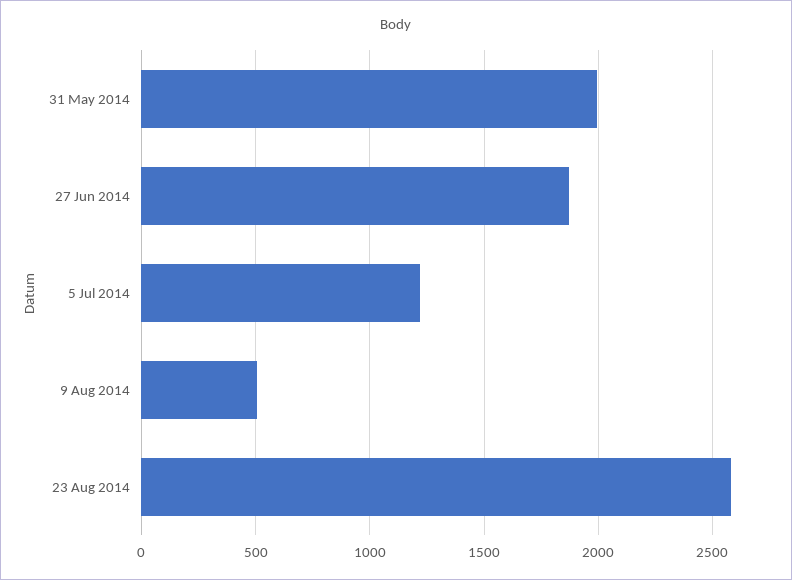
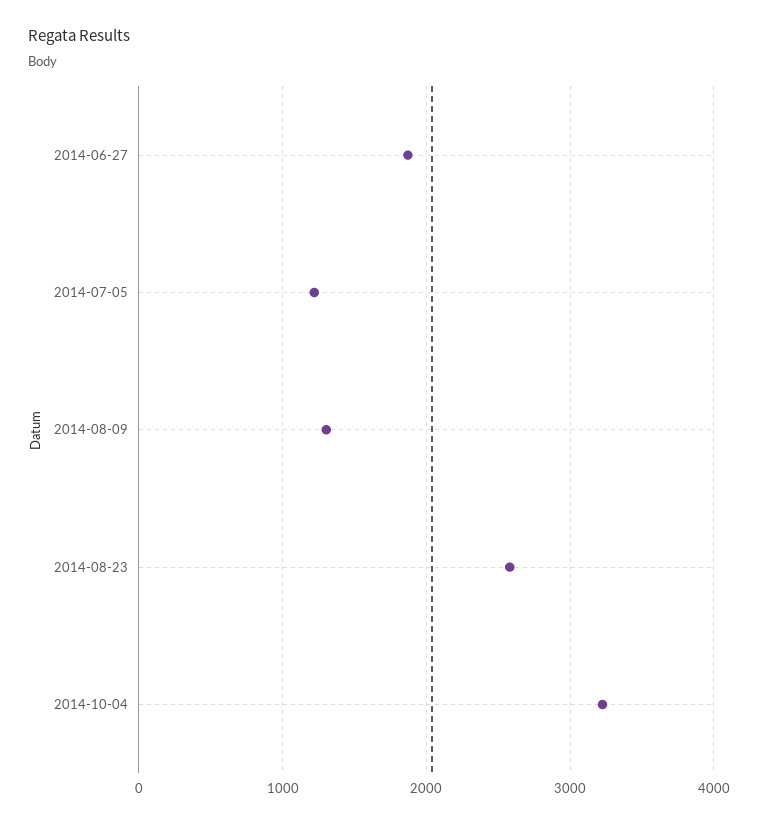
31 May 2014: 2000 -> none
9 Aug 2014: 500 -> 1300
2014-10-04: none -> 3200

